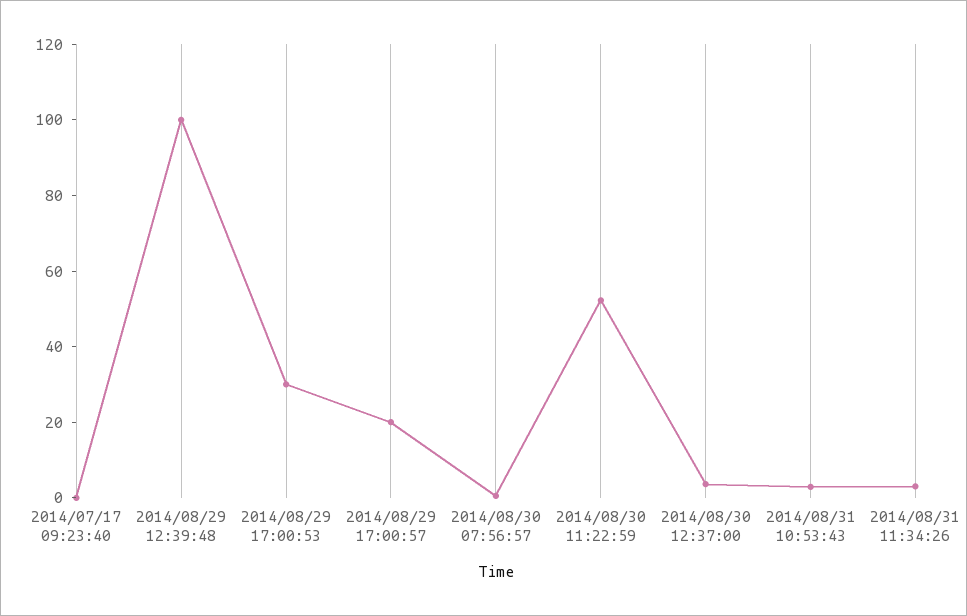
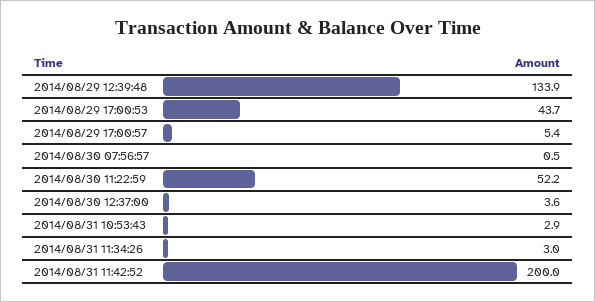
2014/07/17 09:23:40: 0 -> none
2014/08/29 12:39:48: 100 -> 133.9
2014/08/29 17:00:53: 30 -> 43.7
2014/08/29 17:00:57: 20 -> 5.4
2014/08/31 11:42:52: none -> 200

